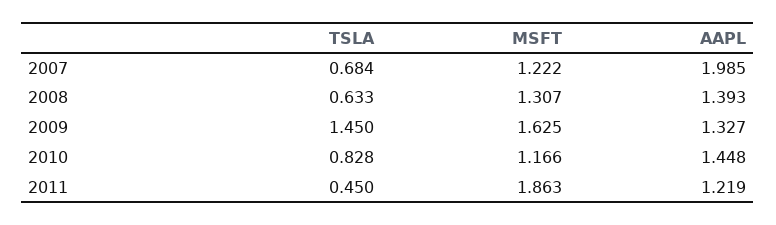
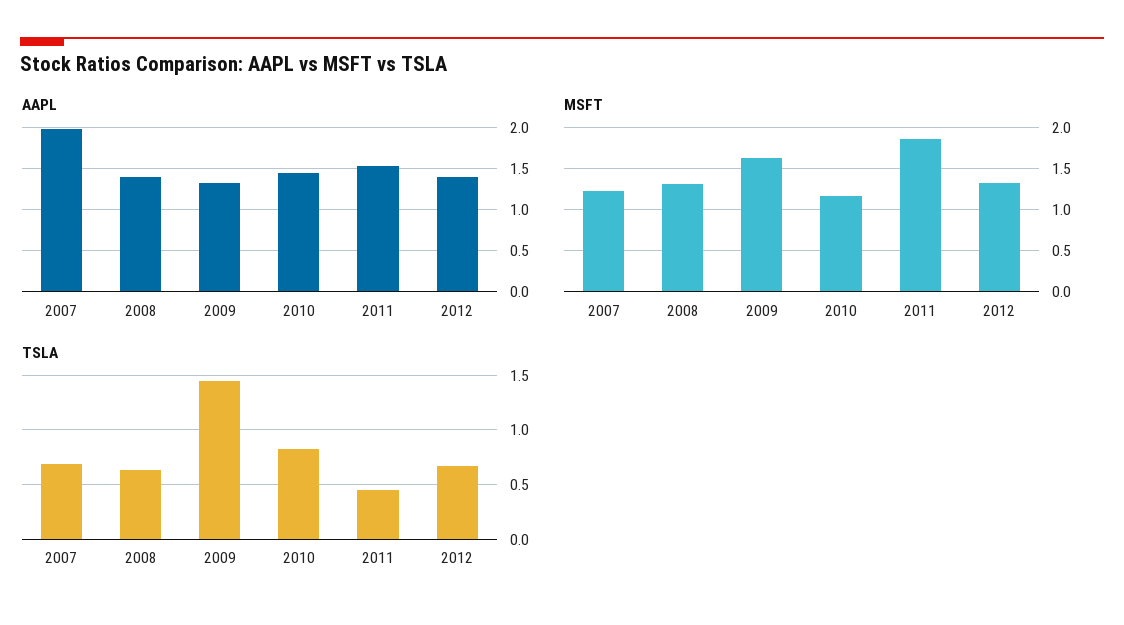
AAPL, 2011: 1.219 -> 1.5
AAPL, 2012: none -> 1.4
MSFT, 2012: none -> 1.3
TSLA, 2012: none -> 0.7

